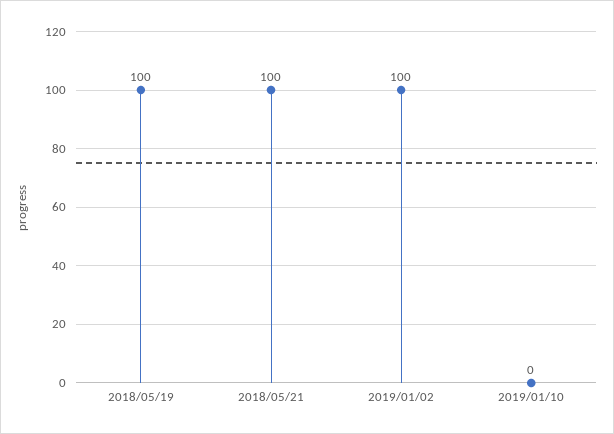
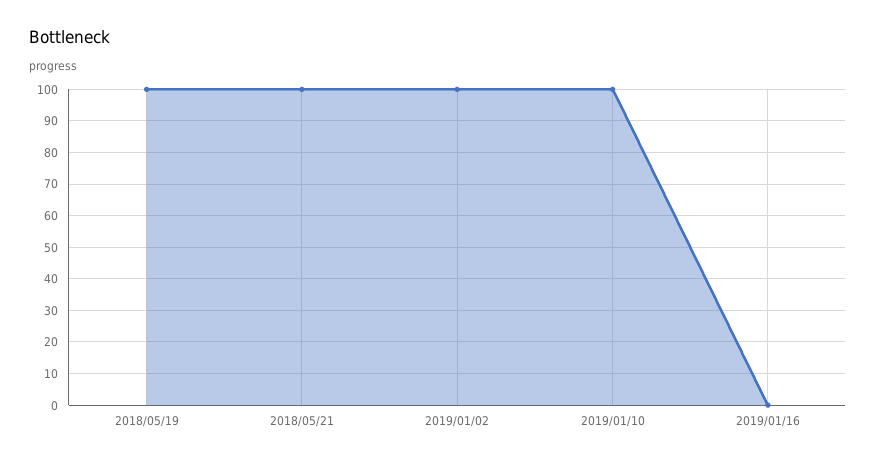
2019/01/10: 0 -> 100
2019/01/16: none -> 0

